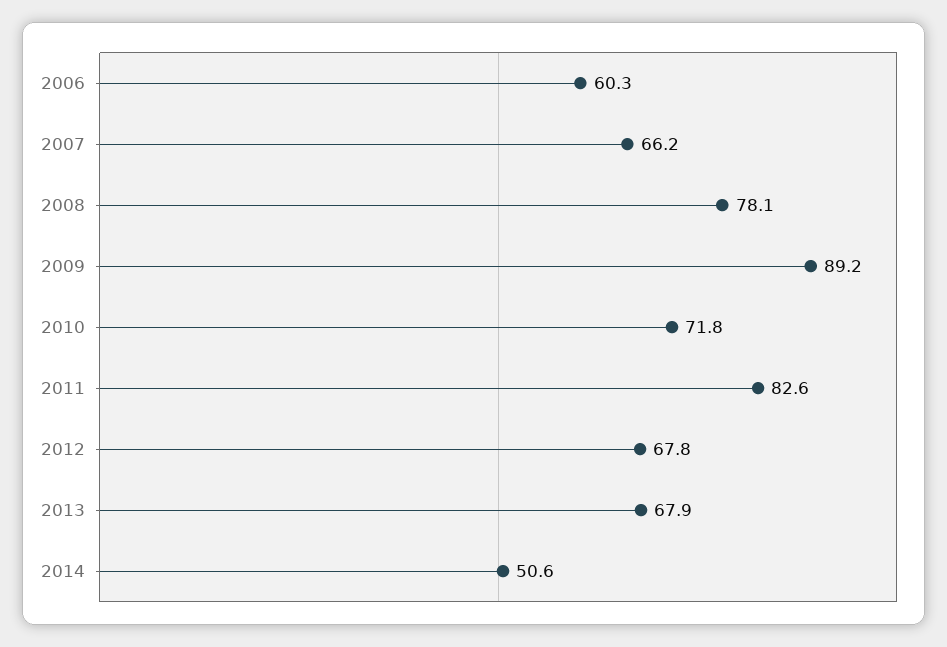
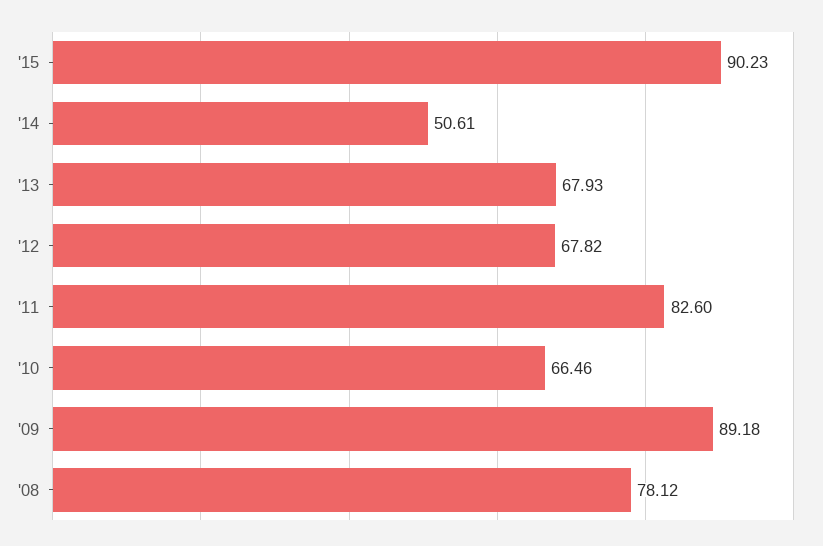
2006: 60.3 -> none
2007: 66.2 -> none
2010: 71.8 -> 66.46
'15: none -> 90.23

